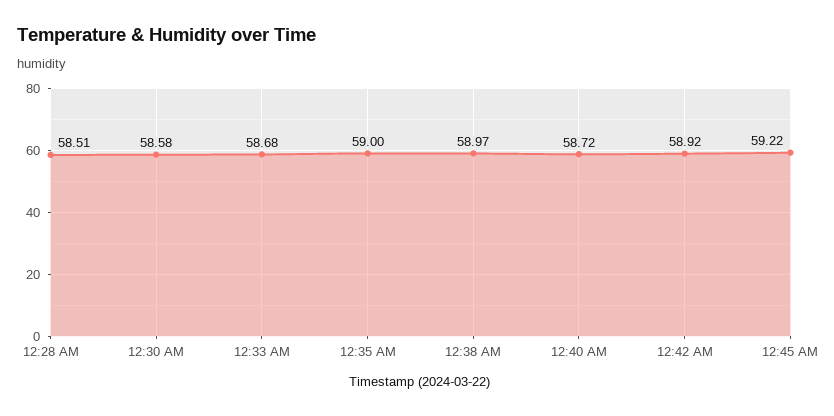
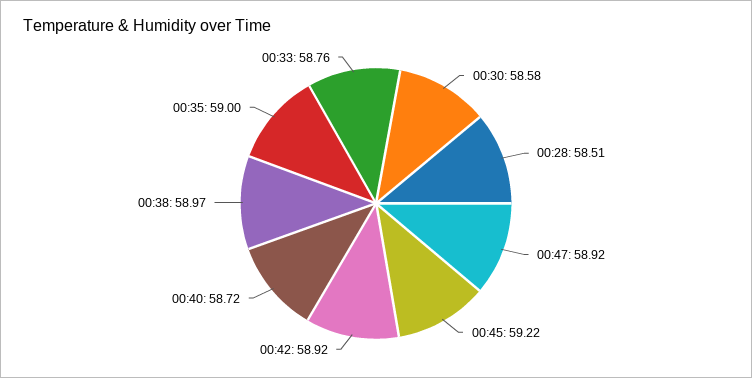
12:33 AM: 58.68 -> 58.76
00:47: none -> 58.92

